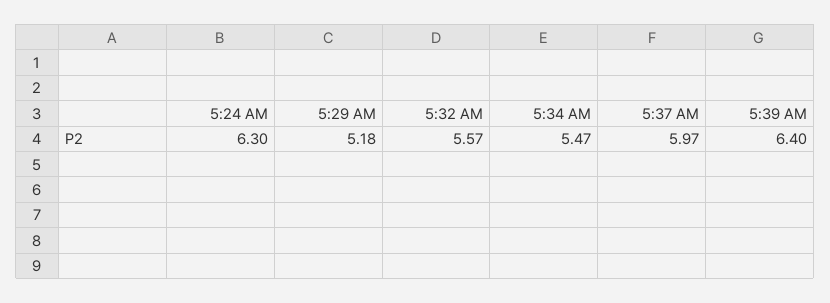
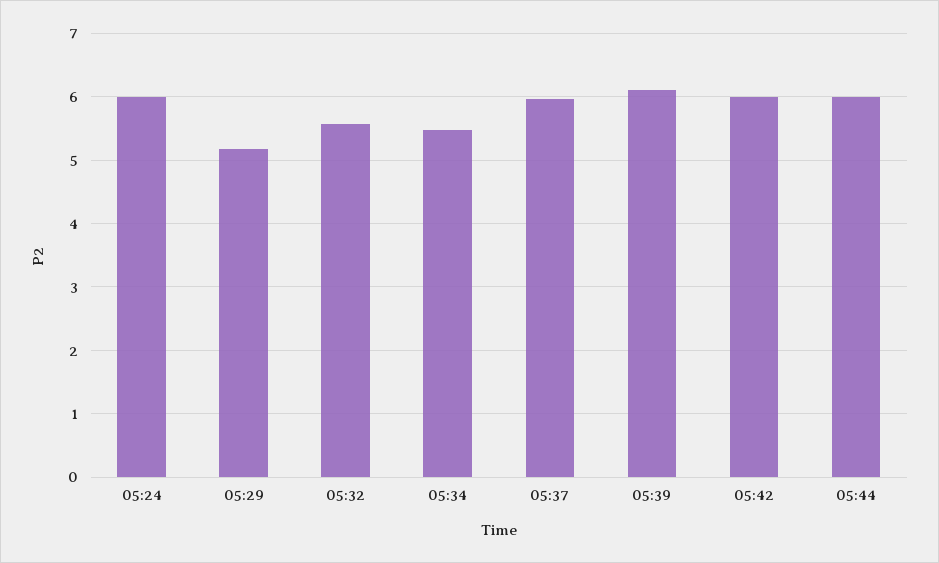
5:24 AM: 6.3 -> 6
5:39 AM: 6.4 -> 6.1
05:42: none -> 6
05:44: none -> 6

